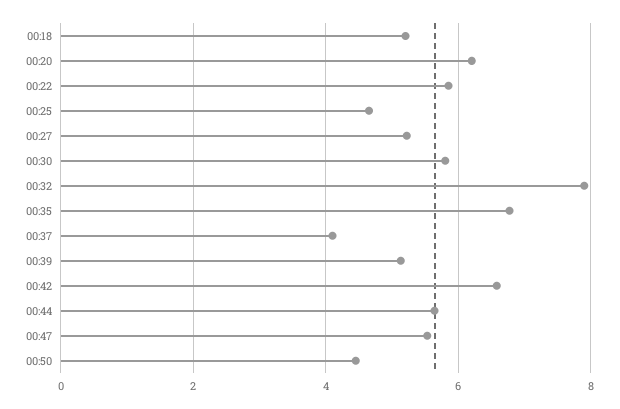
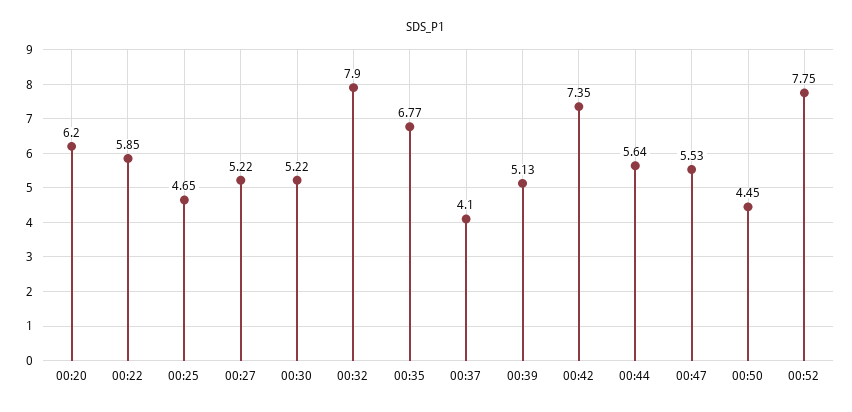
00:18: 5.2 -> none
00:30: 5.8 -> 5.22
00:42: 6.6 -> 7.35
00:52: none -> 7.75

